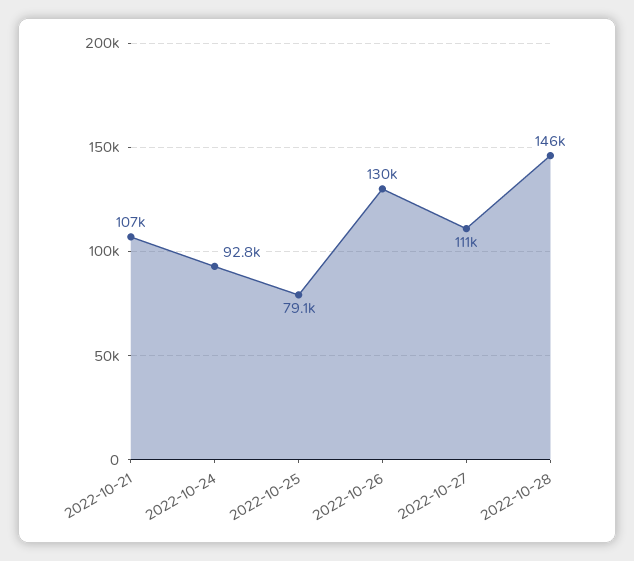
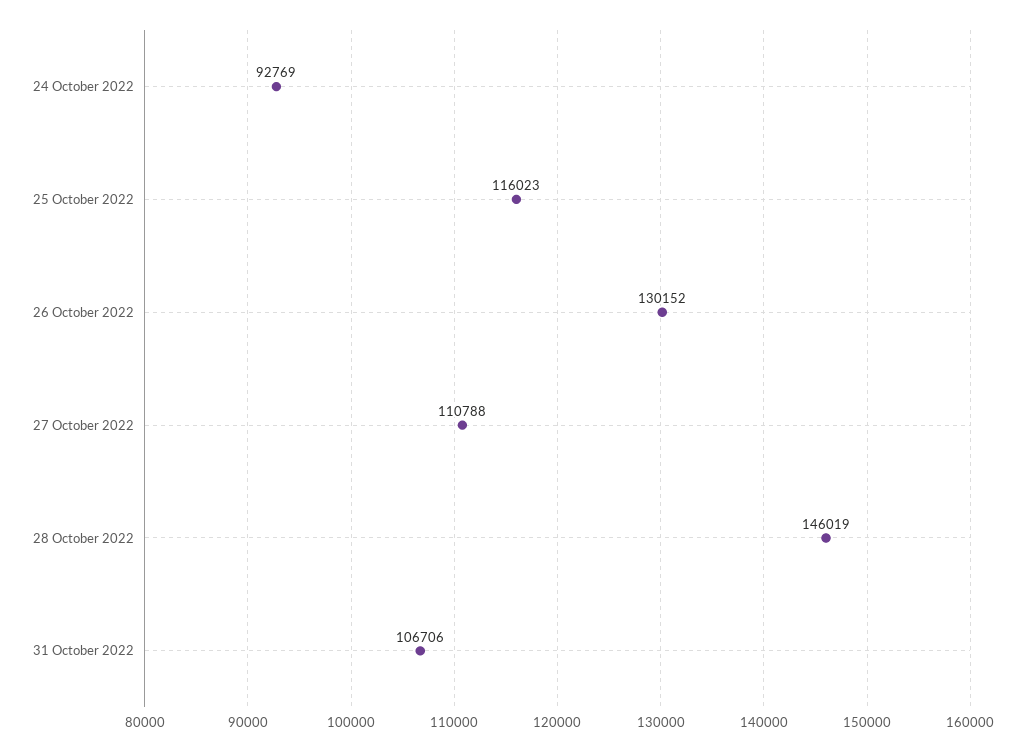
2022-10-21: 107000 -> none
2022-10-25: 79100 -> 116023
31 October 2022: none -> 106706

